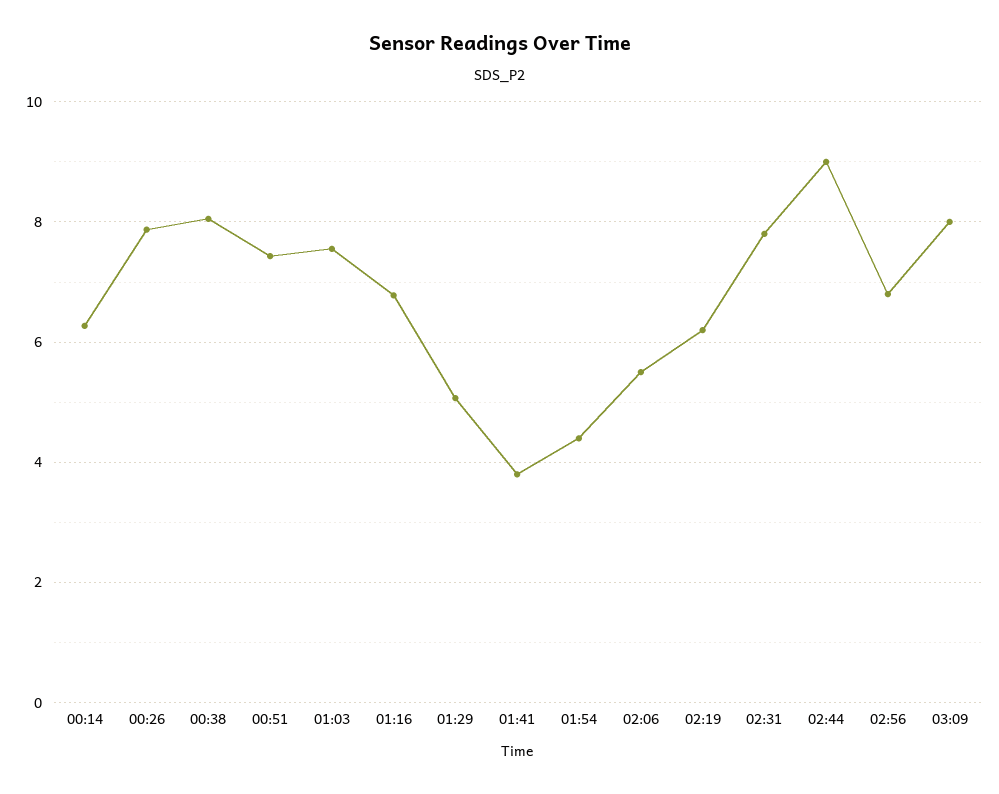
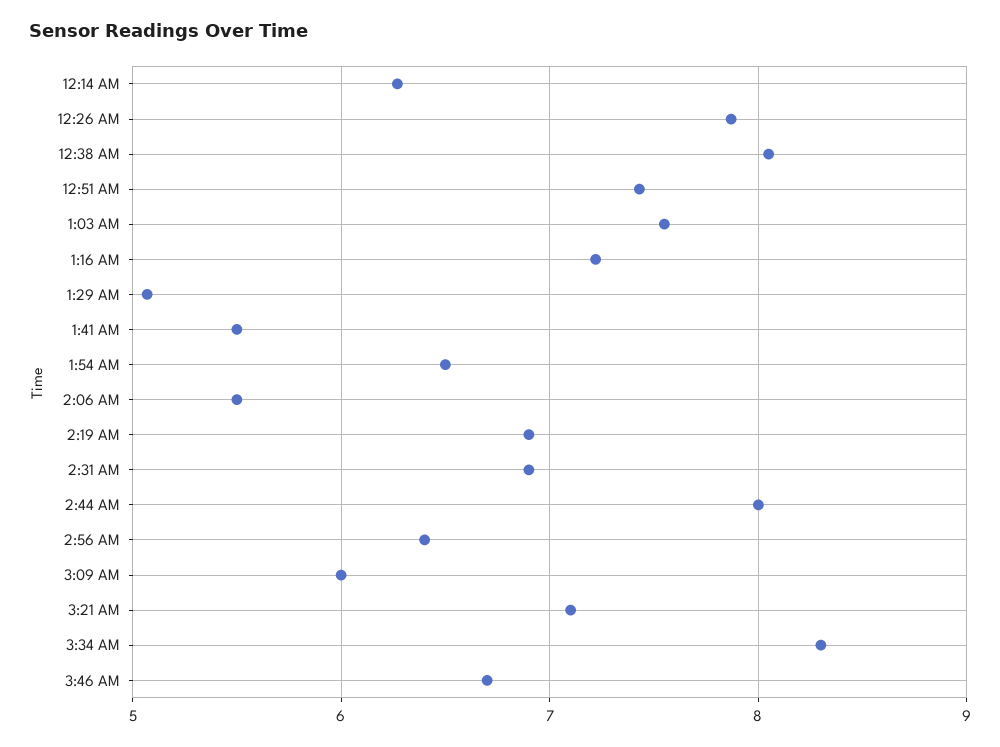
01:16: 6.8 -> 7.2
01:41: 3.8 -> 5.5
01:54: 4.4 -> 6.5
02:19: 6.2 -> 6.9
02:31: 7.8 -> 6.9
02:44: 9 -> 8
02:56: 6.8 -> 6.4
03:09: 8 -> 6
3:21 AM: none -> 7.1
3:34 AM: none -> 8.3
3:46 AM: none -> 6.7

